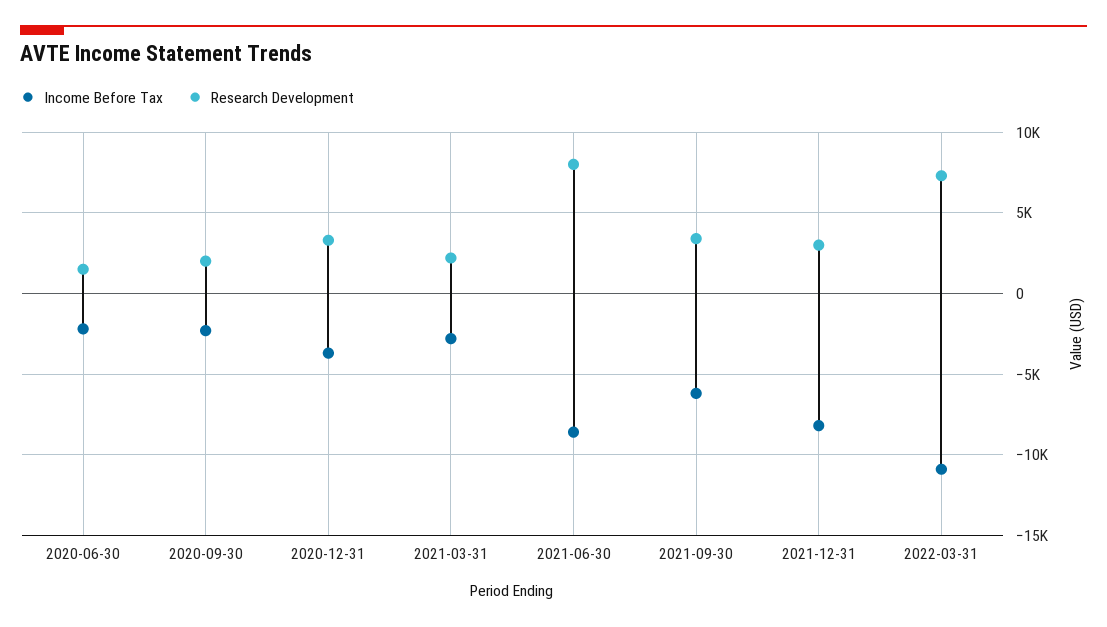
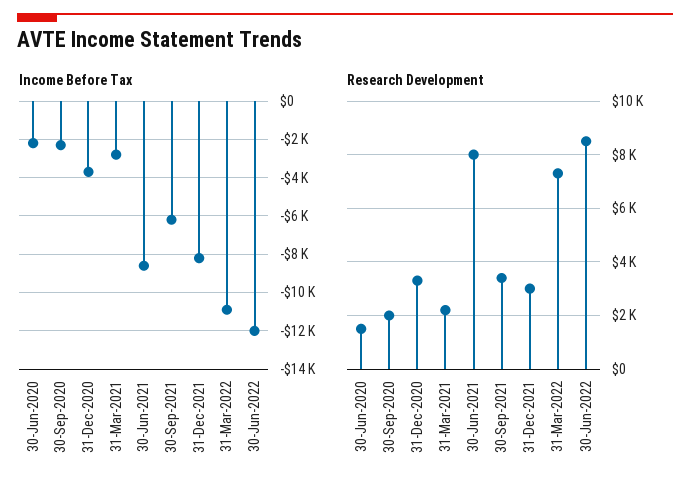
Income Before Tax, 30-Jun-2022: none -> -12000
Research Development, 30-Jun-2022: none -> 8500

